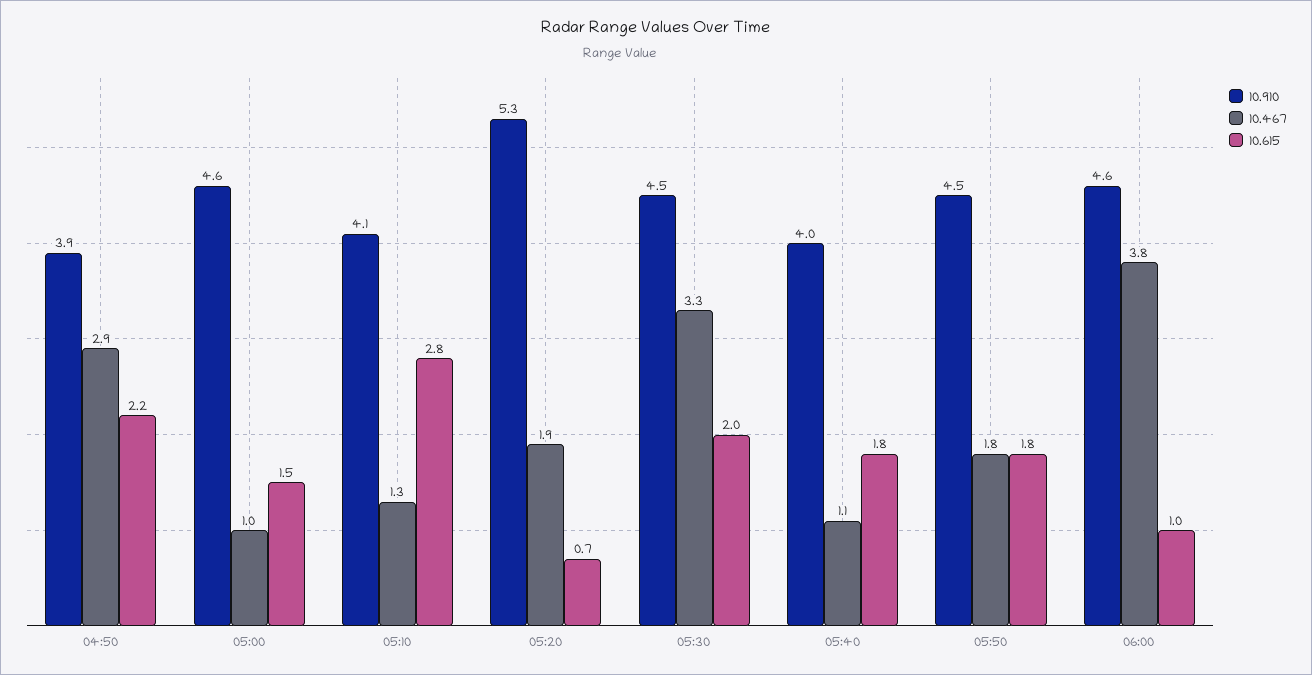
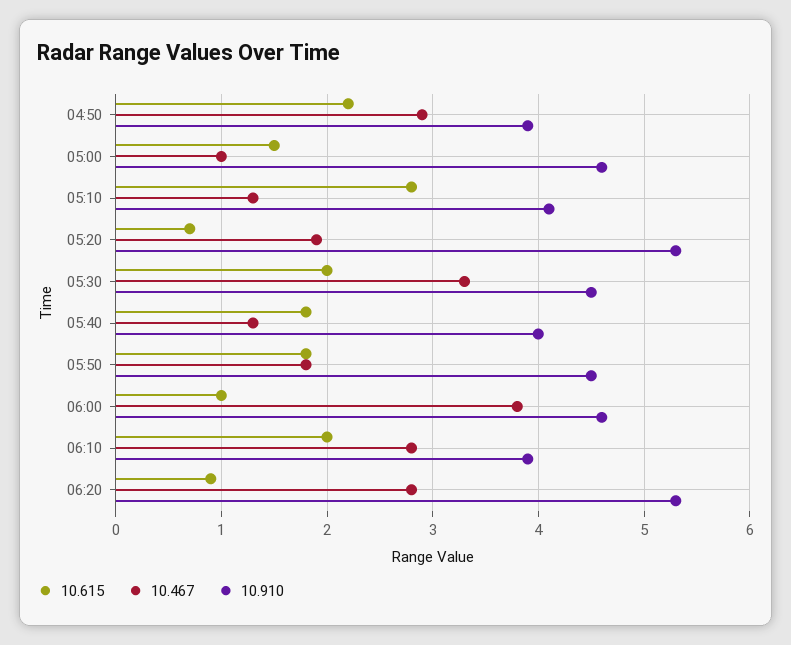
10.467, 05:40: 1.1 -> 1.3
10.615, 06:10: none -> 2
10.467, 06:10: none -> 2.8
10.910, 06:10: none -> 3.9
10.615, 06:20: none -> 0.9
10.467, 06:20: none -> 2.8
10.910, 06:20: none -> 5.3

